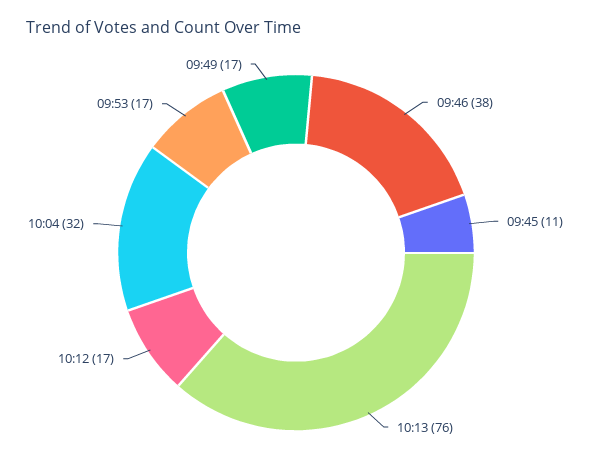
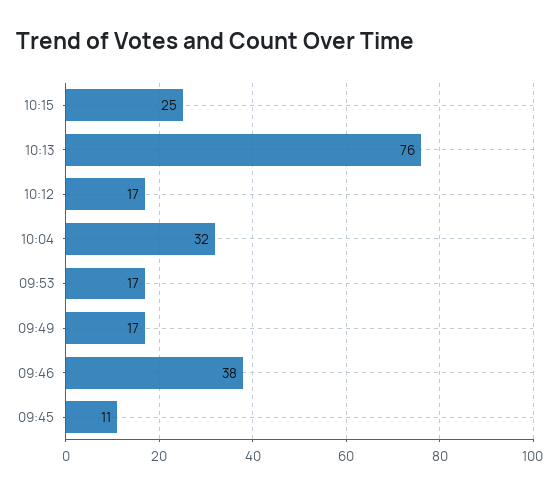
10:15: none -> 25

